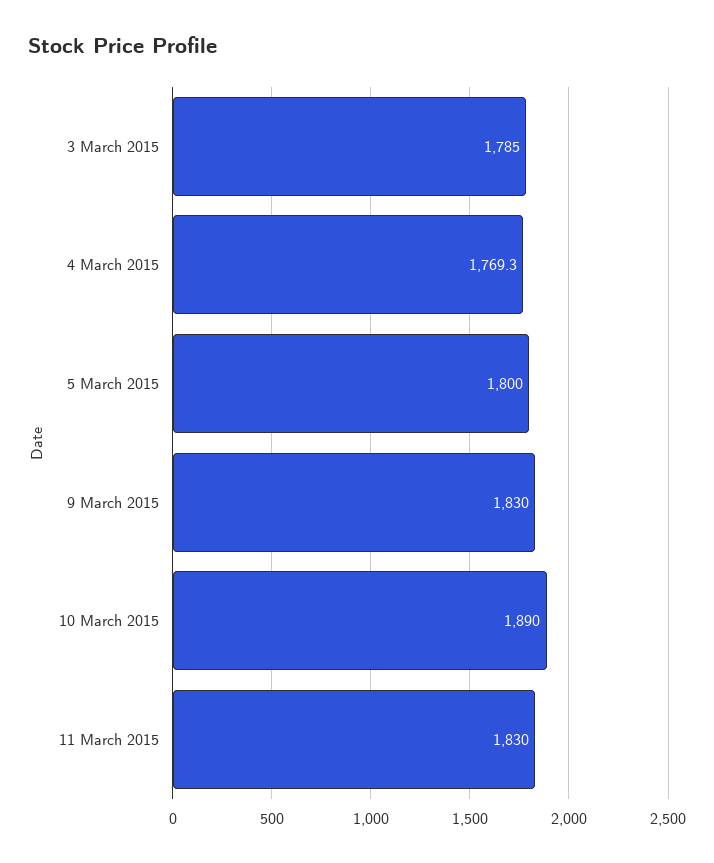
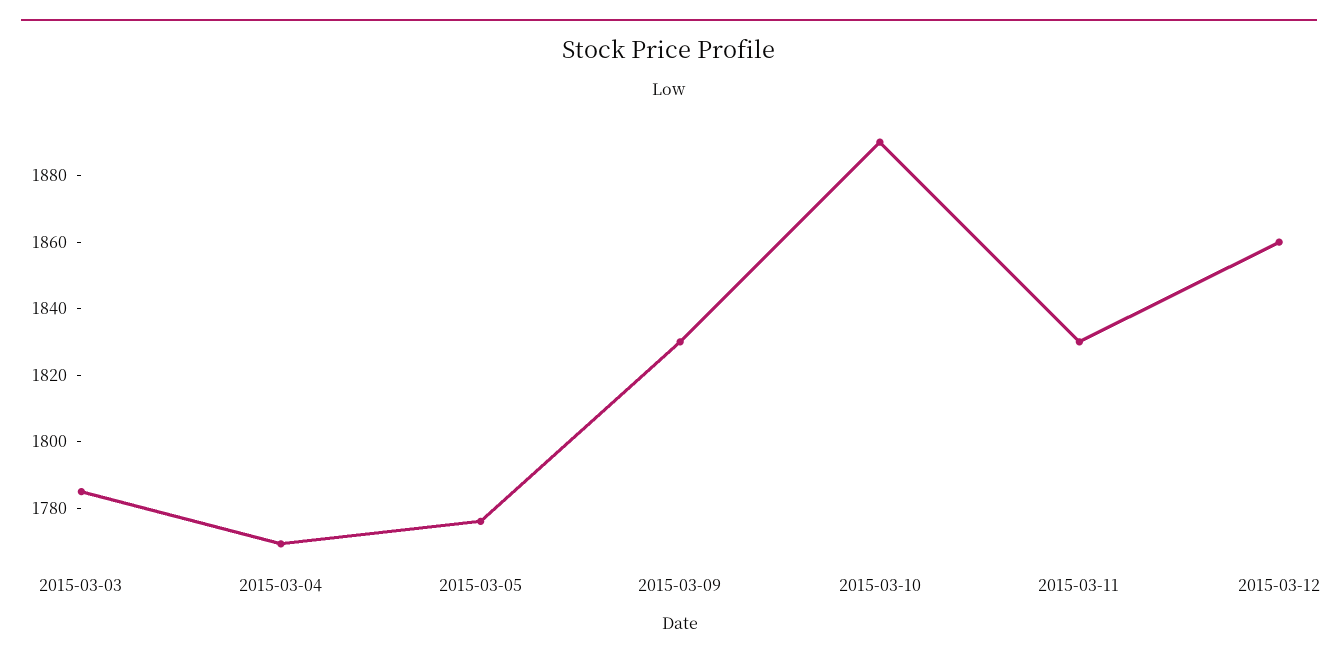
5 March 2015: 1800 -> 1775
2015-03-12: none -> 1860

